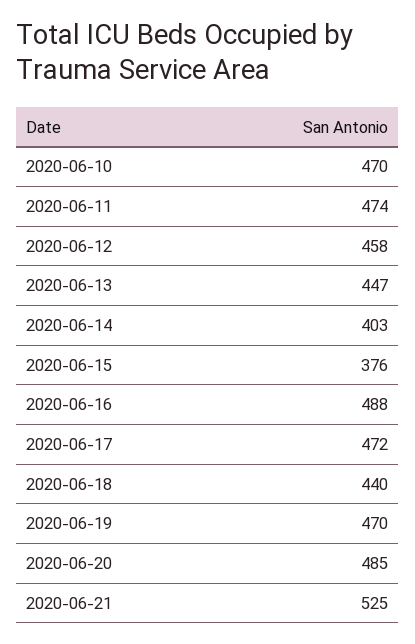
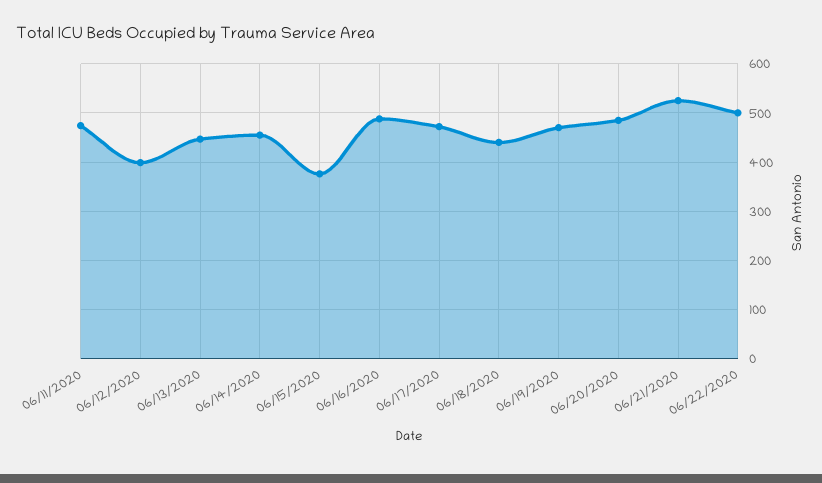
2020-06-10: 470 -> none
2020-06-12: 458 -> 400
2020-06-14: 403 -> 460
06/22/2020: none -> 500

